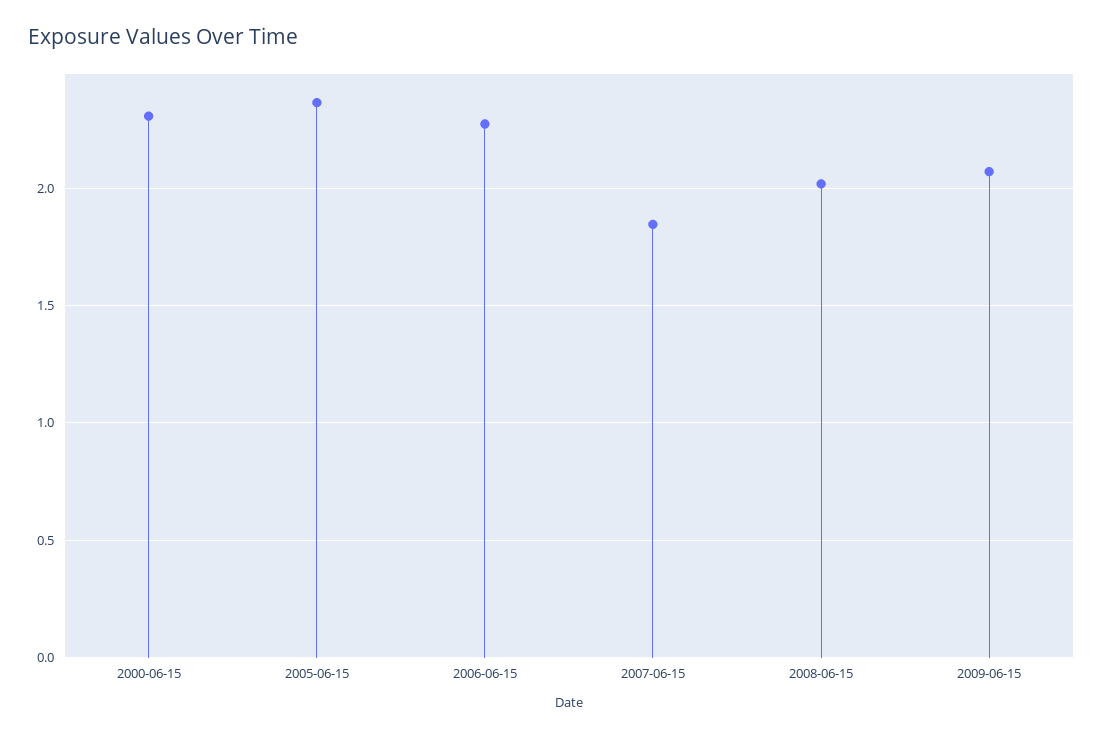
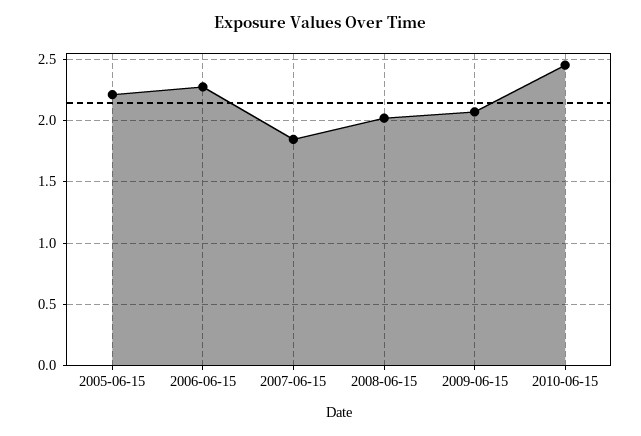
2000-06-15: 2.3 -> none
2005-06-15: 2.35 -> 2.2
2010-06-15: none -> 2.45

